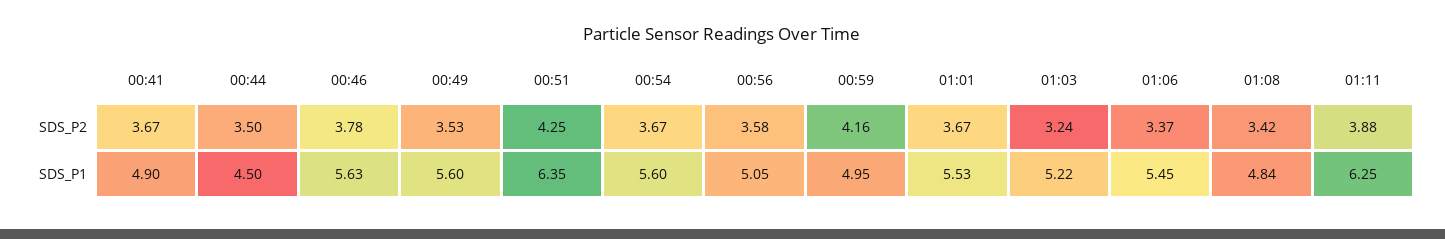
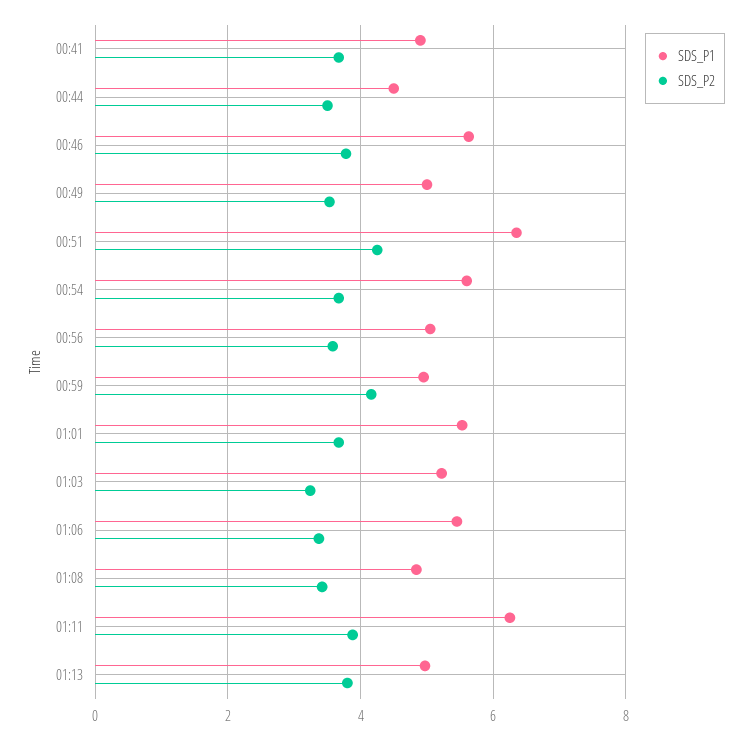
SDS_P1, 00:49: 5.6 -> 5
SDS_P1, 01:13: none -> 5
SDS_P2, 01:13: none -> 3.8

